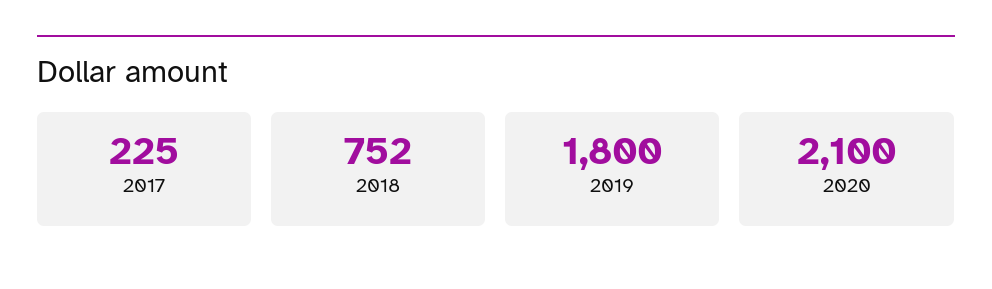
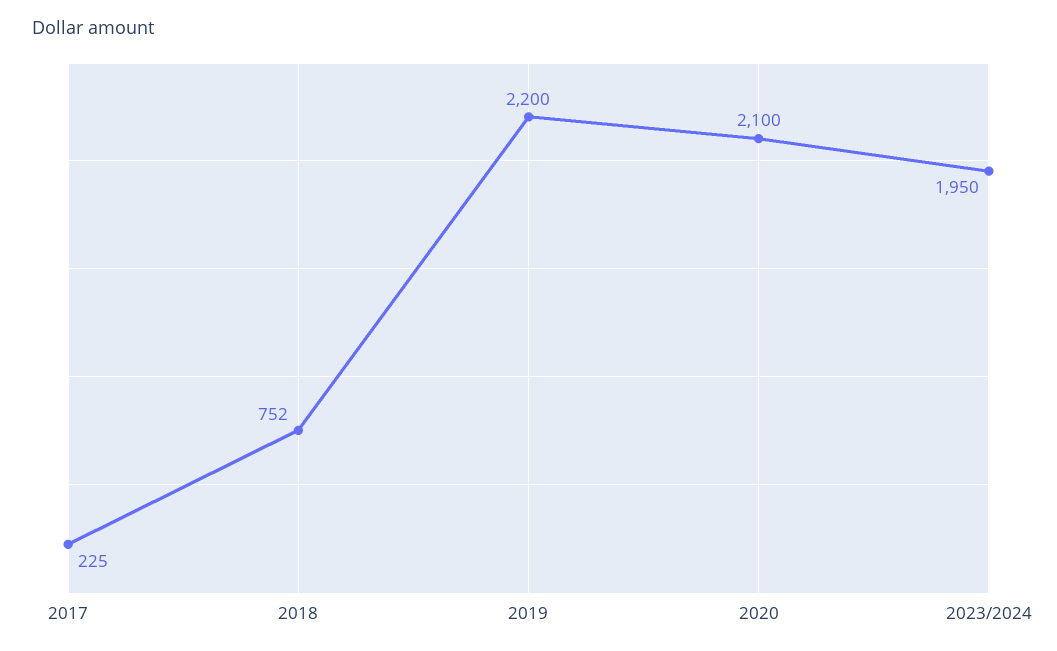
2019: 1800 -> 2200
2023/2024: none -> 1950

